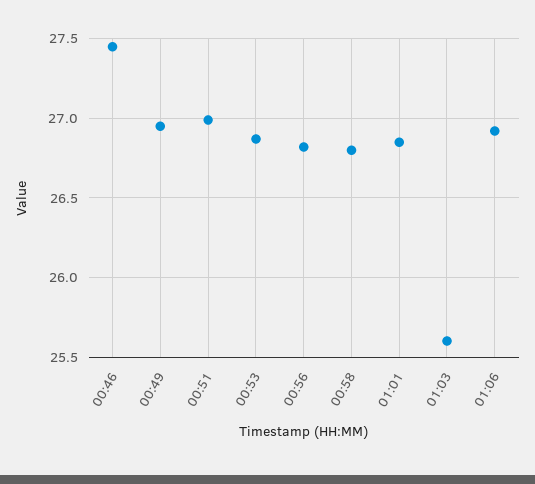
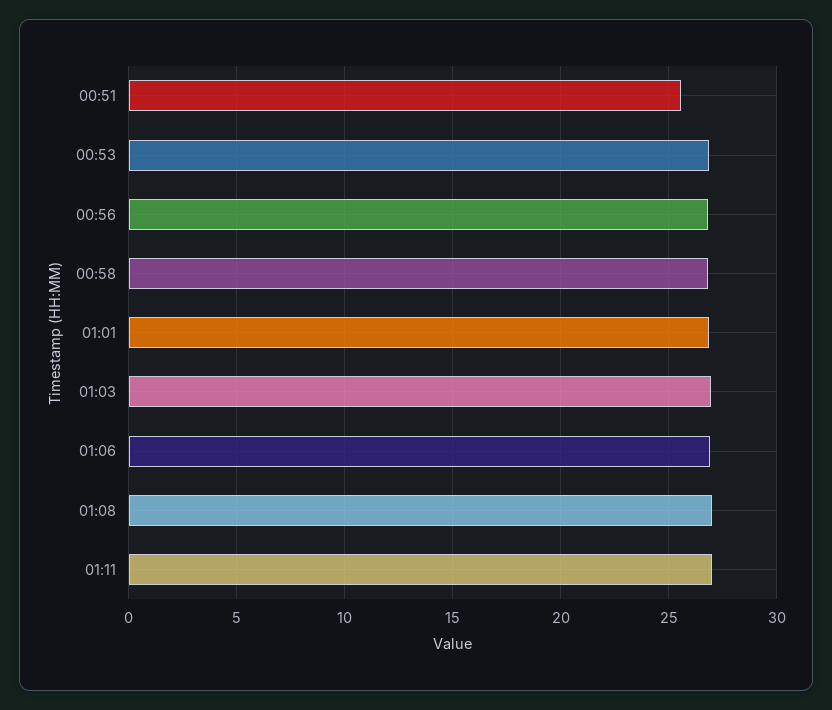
00:46: 27.45 -> none
00:49: 26.95 -> none
00:51: 27 -> 25.5
01:03: 25.6 -> 27
01:08: none -> 27
01:11: none -> 27

